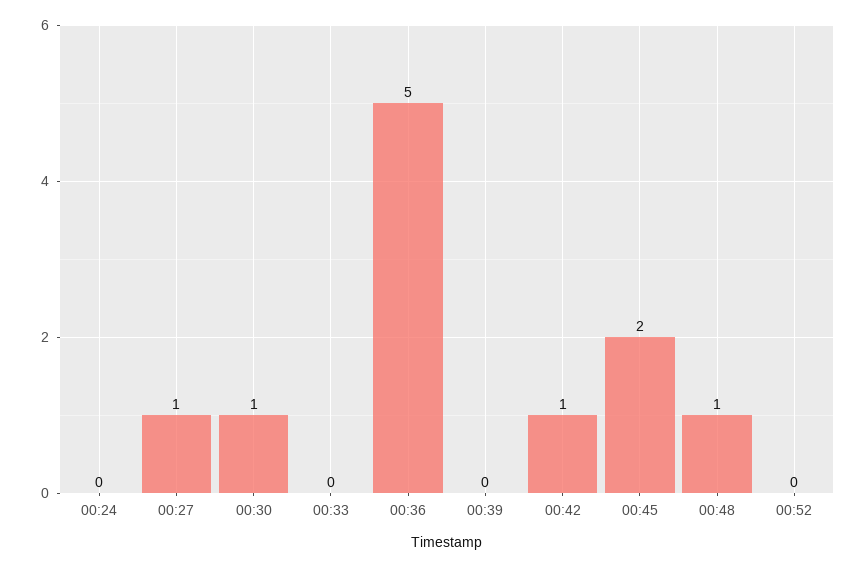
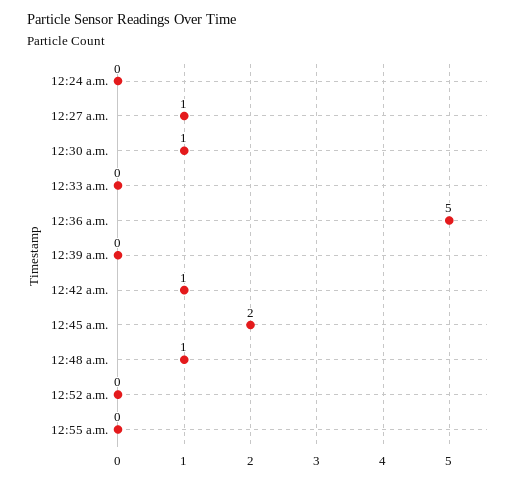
12:55 a.m.: none -> 0

